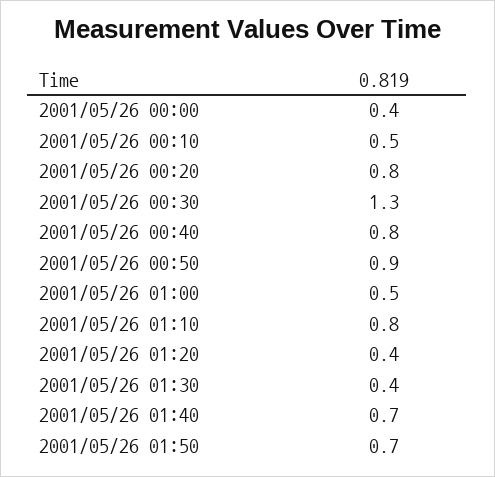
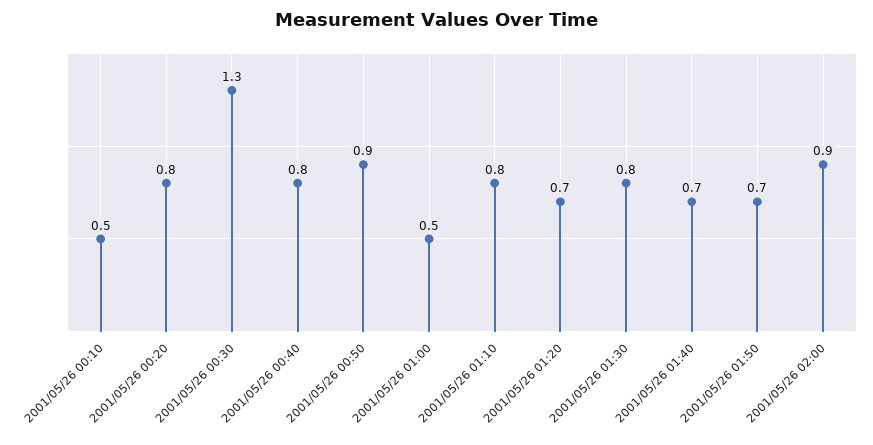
2001/05/26 00:00: 0.4 -> none
2001/05/26 01:20: 0.4 -> 0.7
2001/05/26 01:30: 0.4 -> 0.8
2001/05/26 02:00: none -> 0.9

